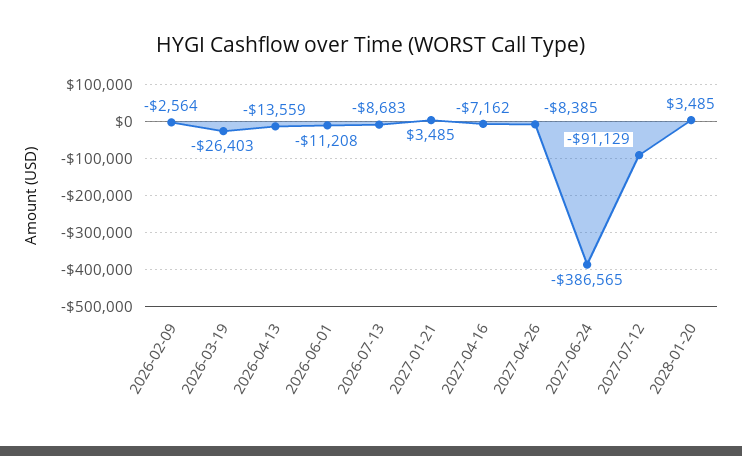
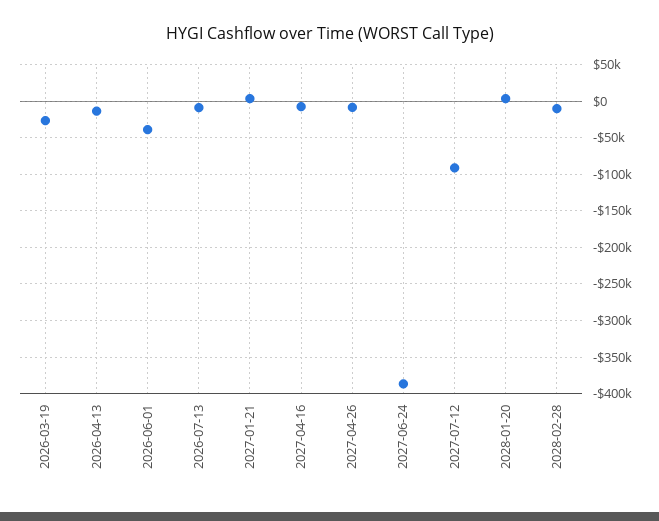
2026-02-09: -2564 -> none
2026-06-01: -11208 -> -40000
2028-02-28: none -> -10000

